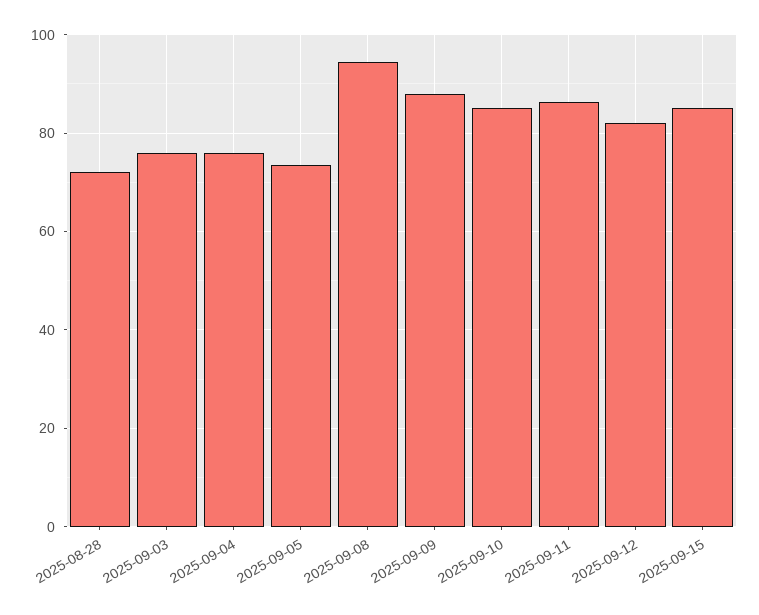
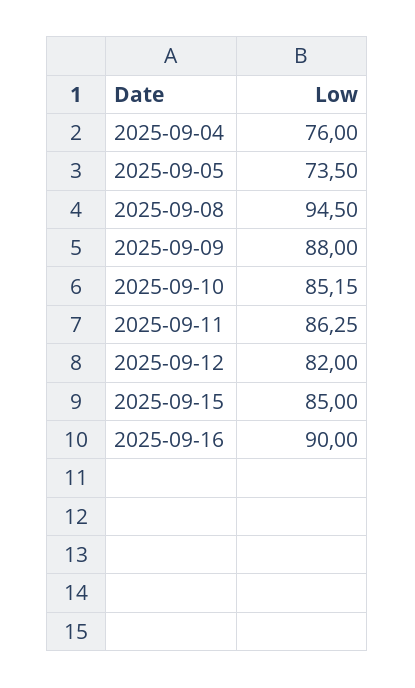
2025-08-28: 72 -> none
2025-09-03: 76 -> none
2025-09-16: none -> 90

